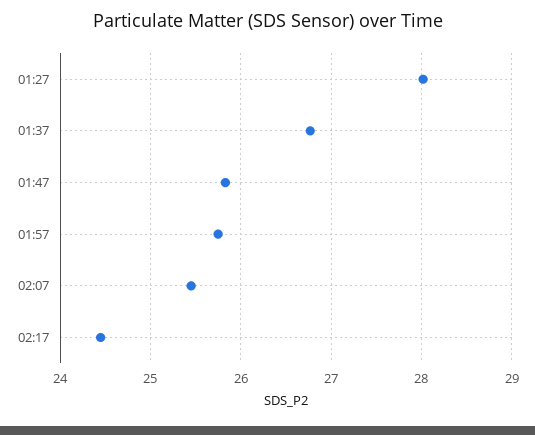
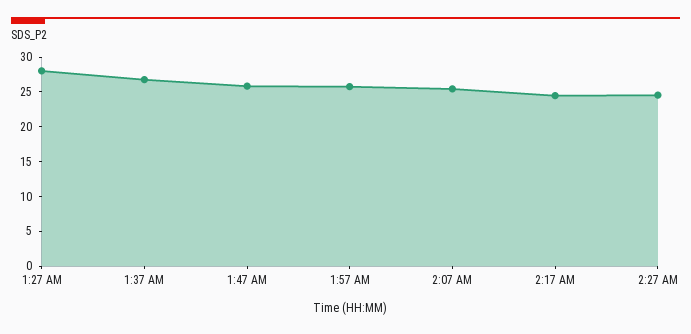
2:27 AM: none -> 25

